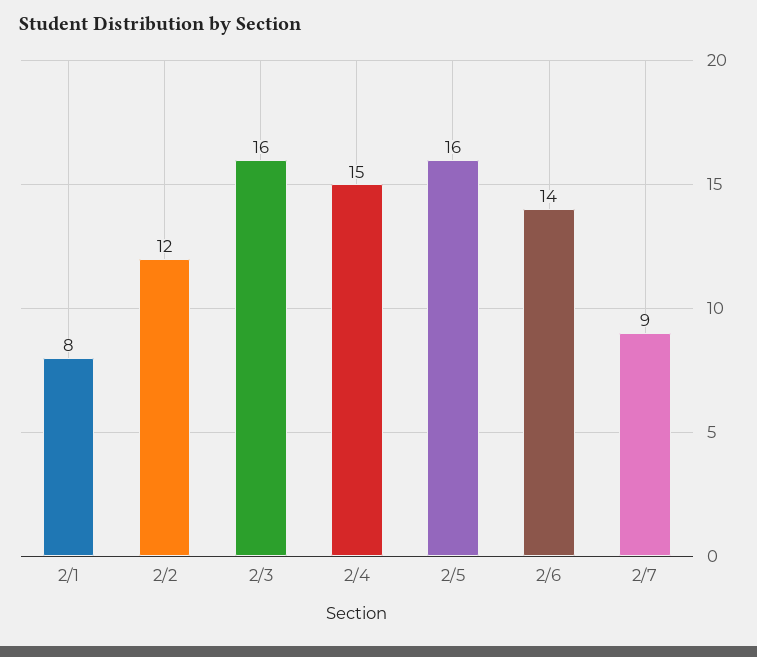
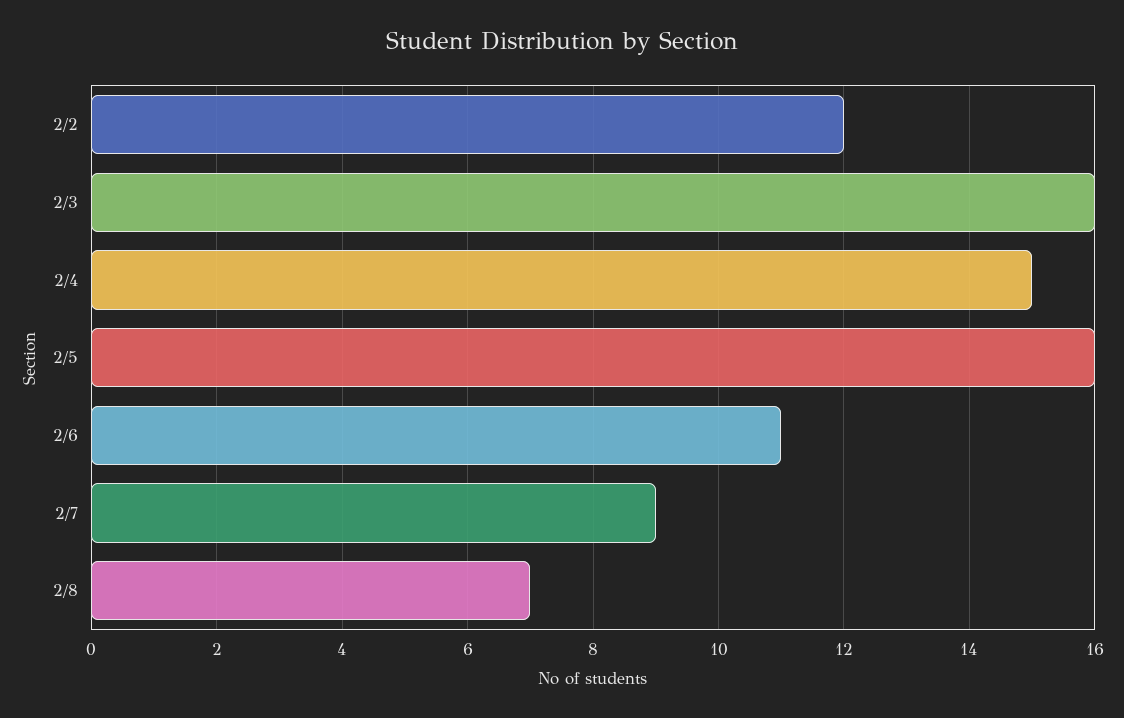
2/1: 8 -> none
2/6: 14 -> 11
2/8: none -> 7

